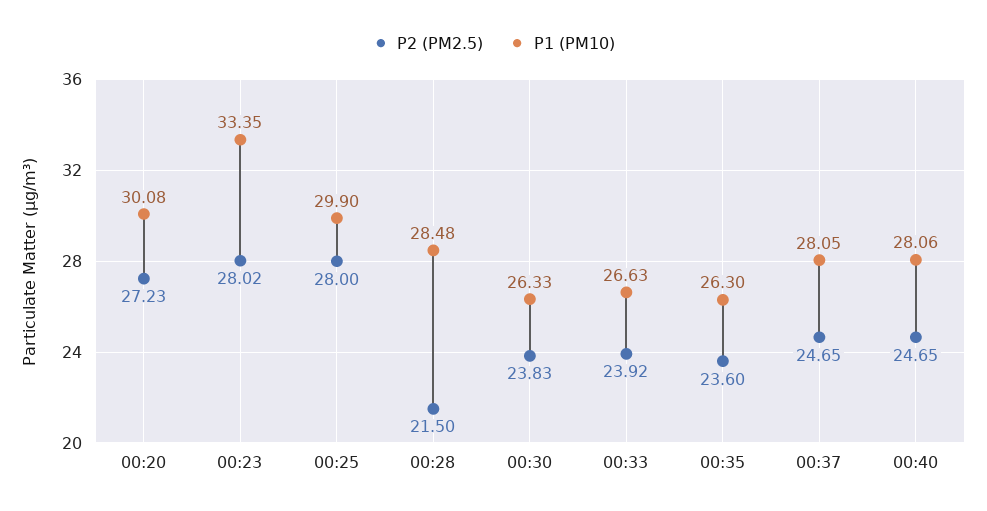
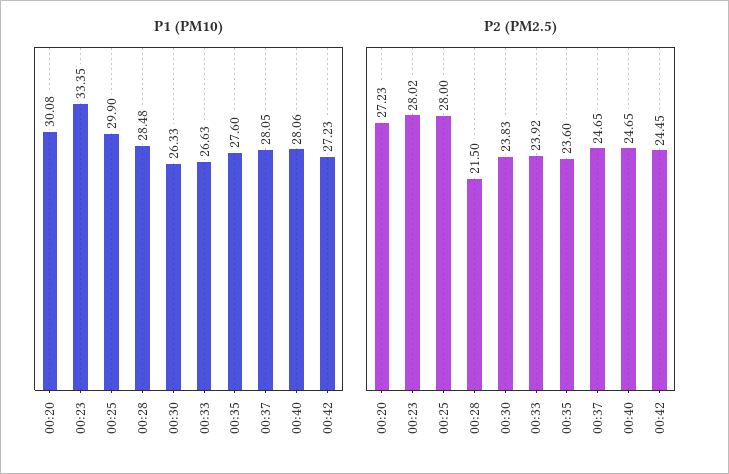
P1 (PM10), 00:35: 26.3 -> 27.6
P1 (PM10), 00:42: none -> 27.23
P2 (PM2.5), 00:42: none -> 24.45

